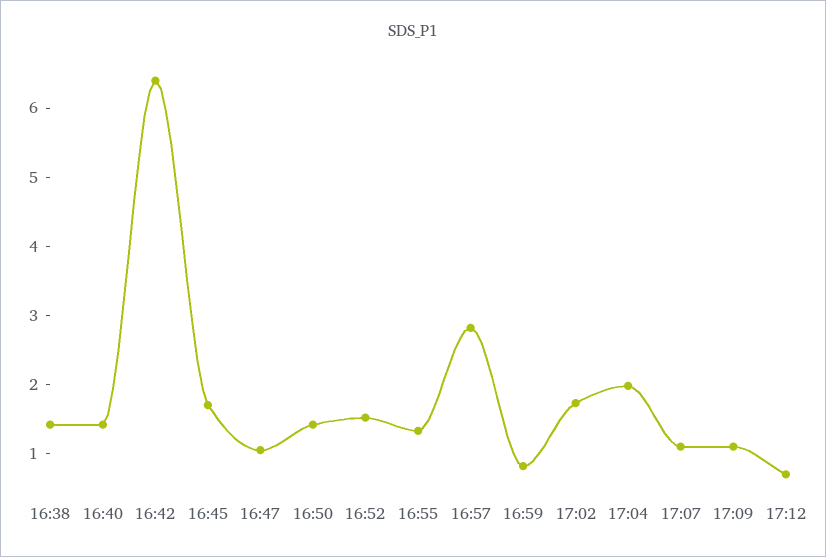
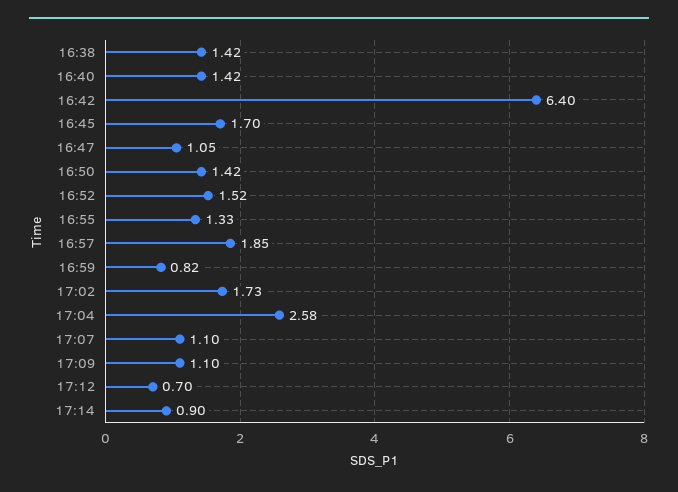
16:57: 2.8 -> 1.85
17:04: 2 -> 2.58
17:14: none -> 0.9

